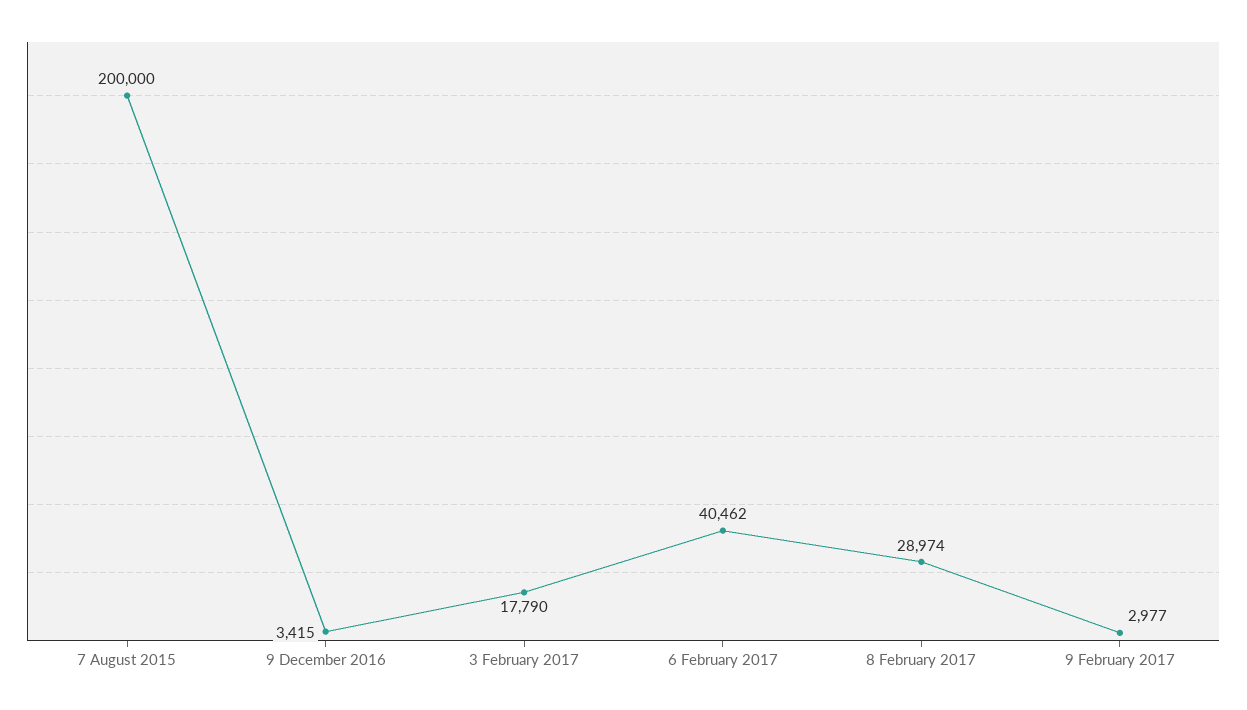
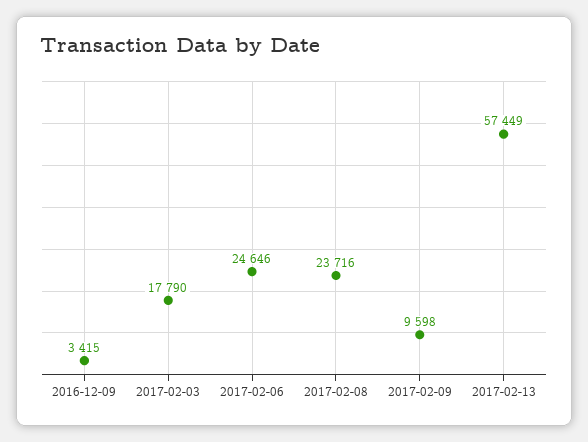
7 August 2015: 200000 -> none
6 February 2017: 40462 -> 24646
8 February 2017: 28974 -> 23716
9 February 2017: 2977 -> 9598
2017-02-13: none -> 57449

